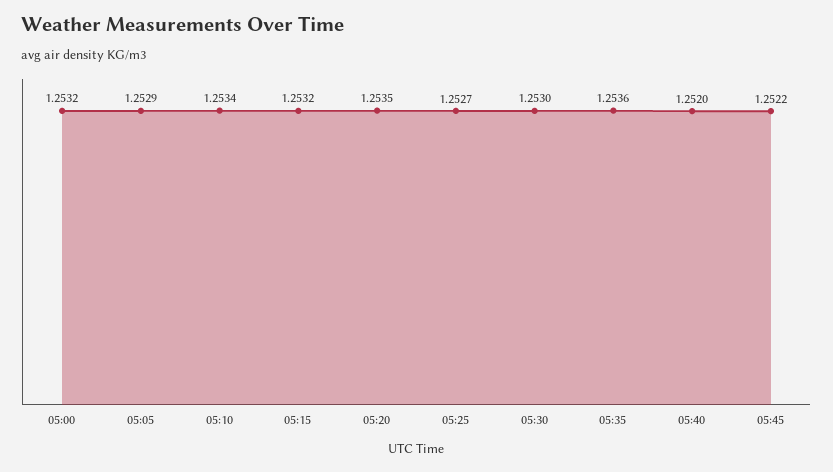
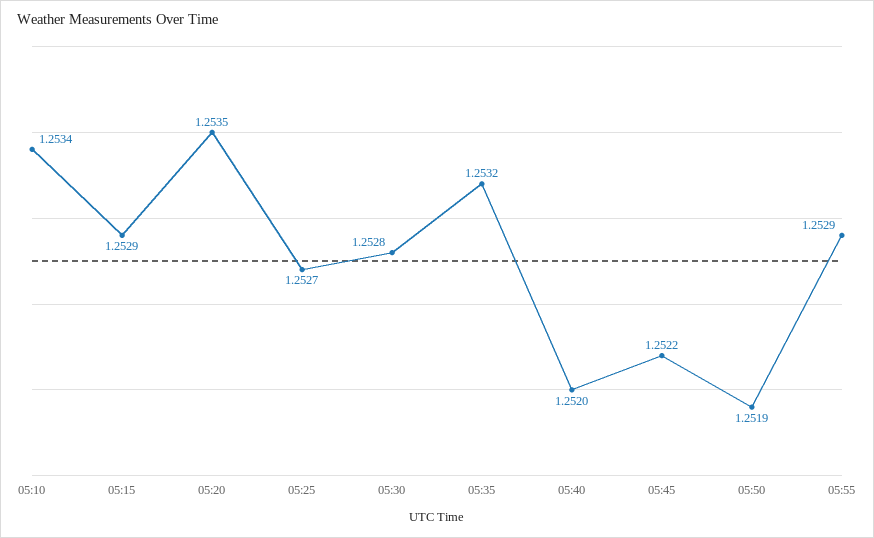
05:00: 1.2532 -> none
05:05: 1.2529 -> none
05:15: 1.2532 -> 1.2529
05:30: 1.253 -> 1.2528
05:35: 1.2536 -> 1.2532
05:50: none -> 1.2519
05:55: none -> 1.2529

